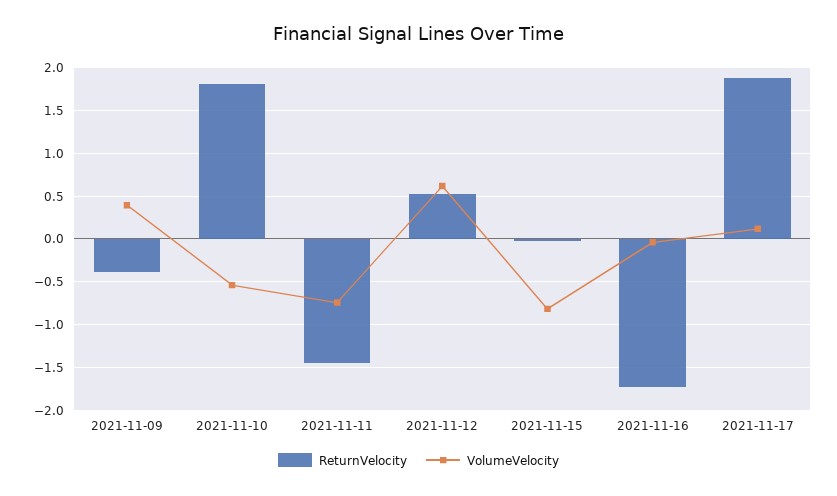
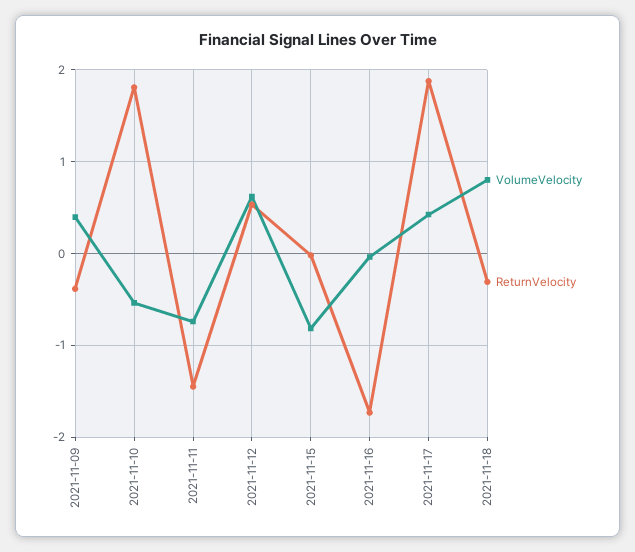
VolumeVelocity, 2021-11-17: 0.1 -> 0.4
VolumeVelocity, 2021-11-18: none -> 0.8
ReturnVelocity, 2021-11-18: none -> -0.3

